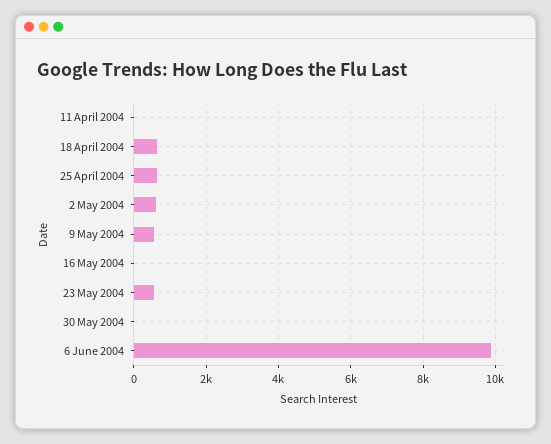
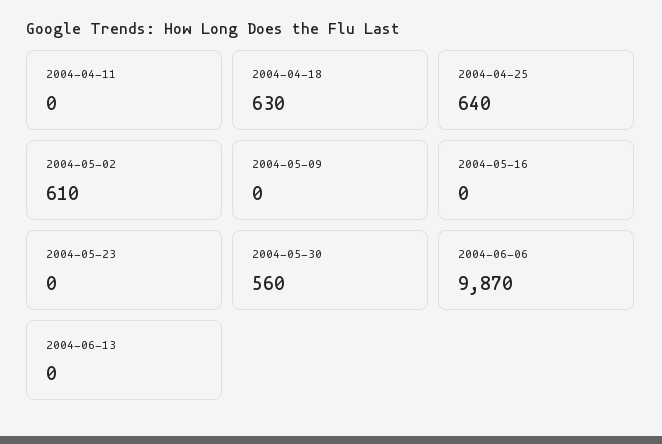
9 May 2004: 600 -> 0
23 May 2004: 600 -> 0
30 May 2004: 0 -> 560
2004-06-13: none -> 0

